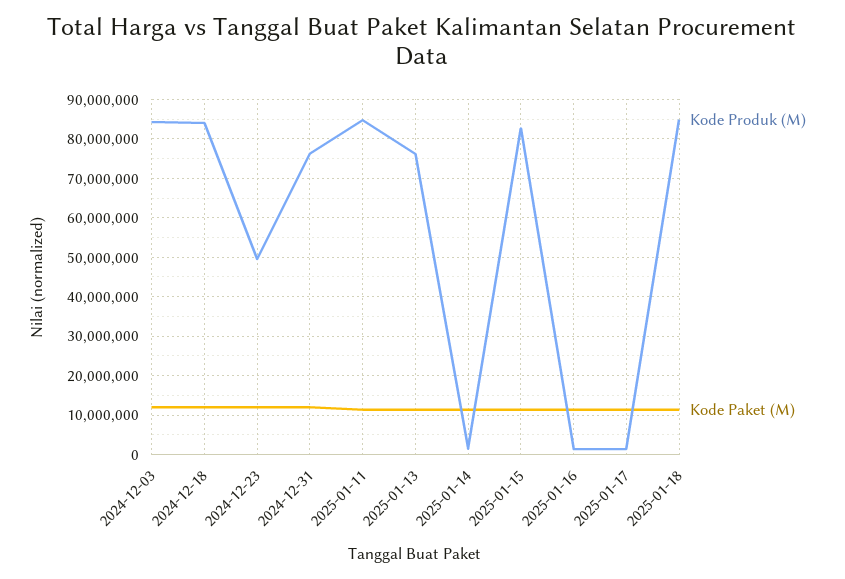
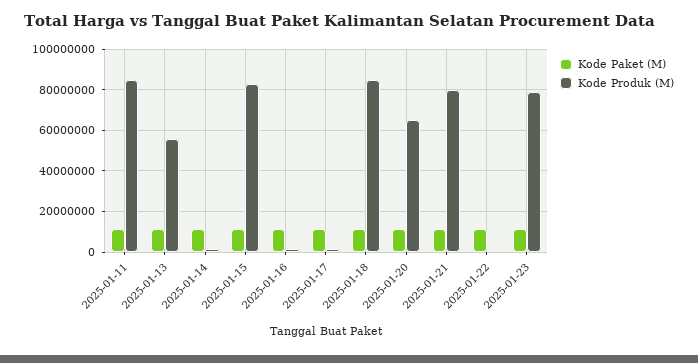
Kode Produk (M), 2024-12-03: 84000000 -> none
Kode Paket (M), 2024-12-03: 12000000 -> none
Kode Produk (M), 2024-12-18: 84000000 -> none
Kode Paket (M), 2024-12-18: 12000000 -> none
Kode Produk (M), 2024-12-23: 50000000 -> none
Kode Paket (M), 2024-12-23: 12000000 -> none
Kode Produk (M), 2024-12-31: 76000000 -> none
Kode Paket (M), 2024-12-31: 12000000 -> none
Kode Produk (M), 2025-01-13: 76000000 -> 55000000
Kode Paket (M), 2025-01-20: none -> 10000000
Kode Produk (M), 2025-01-20: none -> 65000000
Kode Paket (M), 2025-01-21: none -> 10000000
Kode Produk (M), 2025-01-21: none -> 80000000
Kode Paket (M), 2025-01-22: none -> 10000000
Kode Produk (M), 2025-01-22: none -> 0
Kode Paket (M), 2025-01-23: none -> 10000000
Kode Produk (M), 2025-01-23: none -> 80000000

